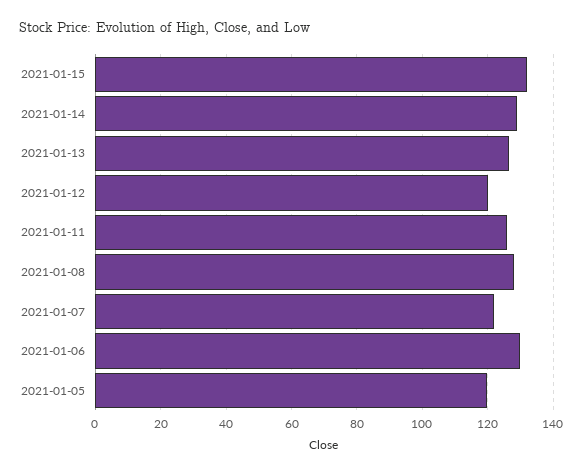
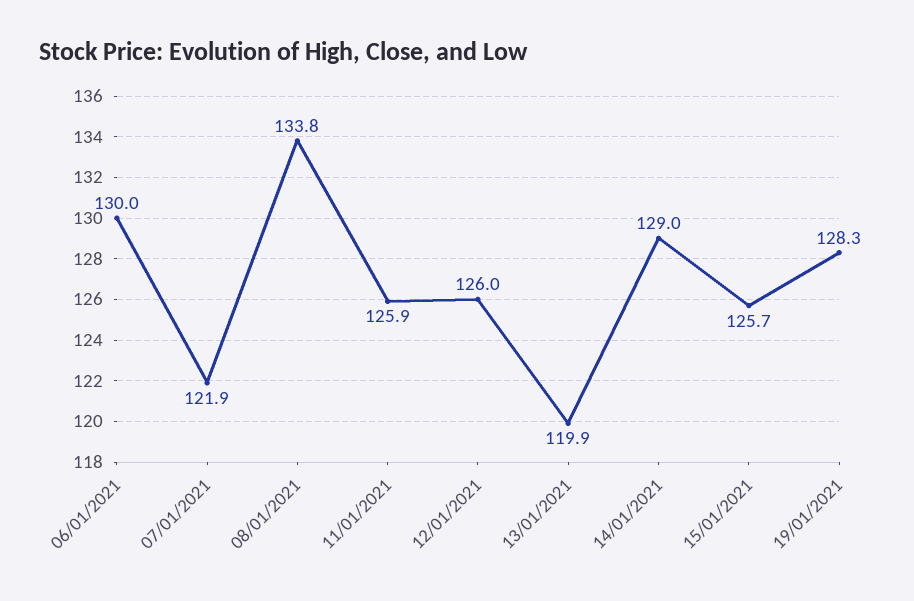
2021-01-15: 132 -> 125.7
2021-01-13: 126 -> 119.9
2021-01-12: 120 -> 126
2021-01-08: 128 -> 133.8
2021-01-05: 120 -> none
19/01/2021: none -> 128.3

